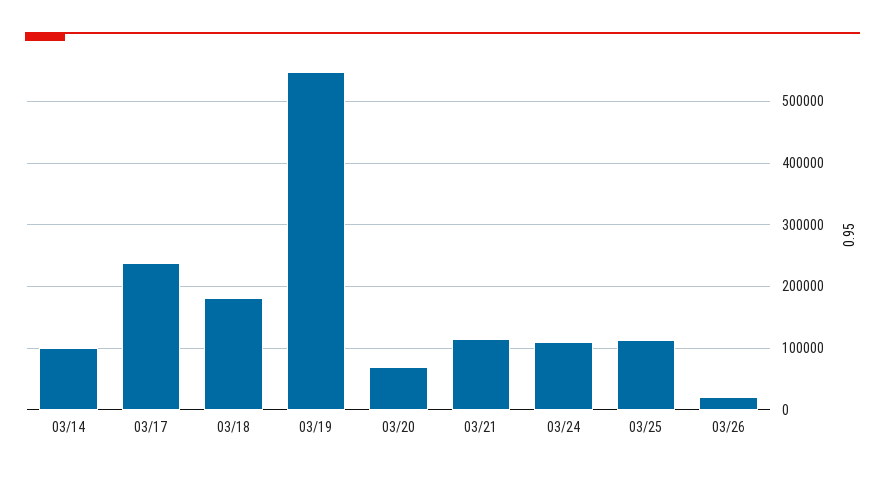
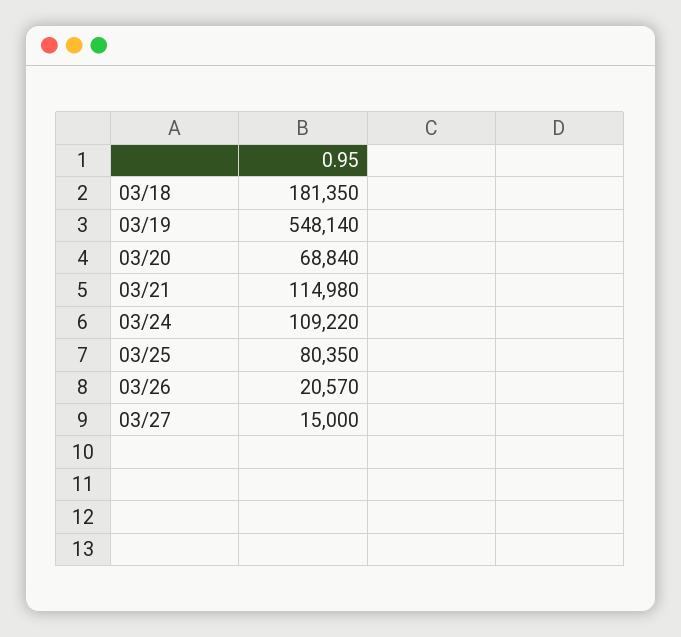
03/14: 100000 -> none
03/17: 240000 -> none
03/25: 110000 -> 80350
03/27: none -> 15000

